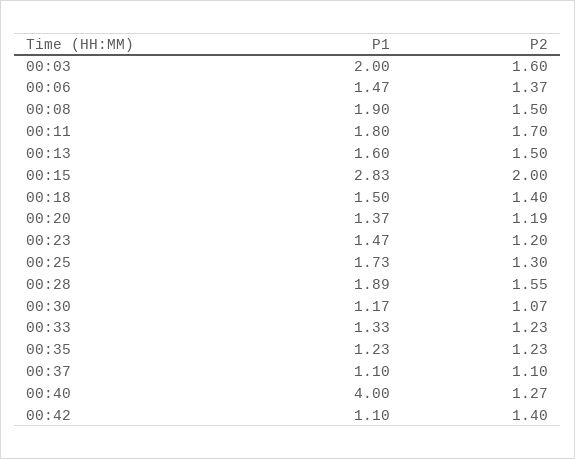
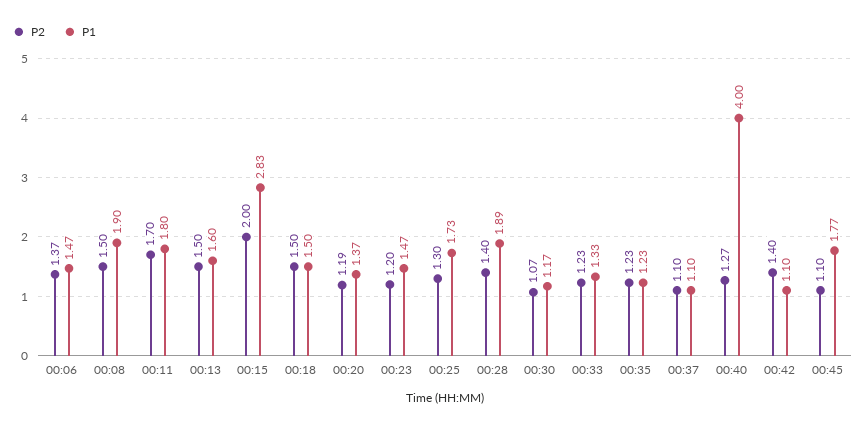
P1, 00:03: 2 -> none
P2, 00:03: 1.6 -> none
P2, 00:18: 1.4 -> 1.5
P2, 00:28: 1.55 -> 1.4
P2, 00:45: none -> 1.1
P1, 00:45: none -> 1.77

